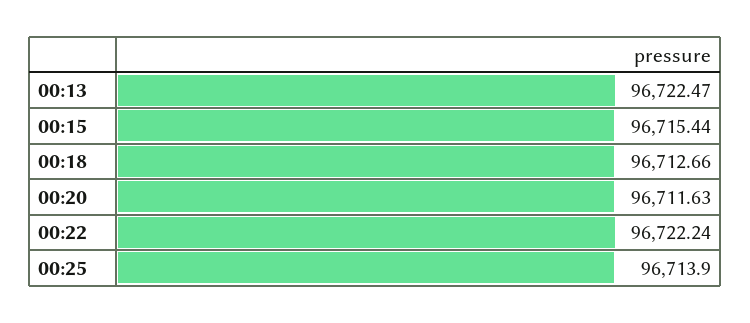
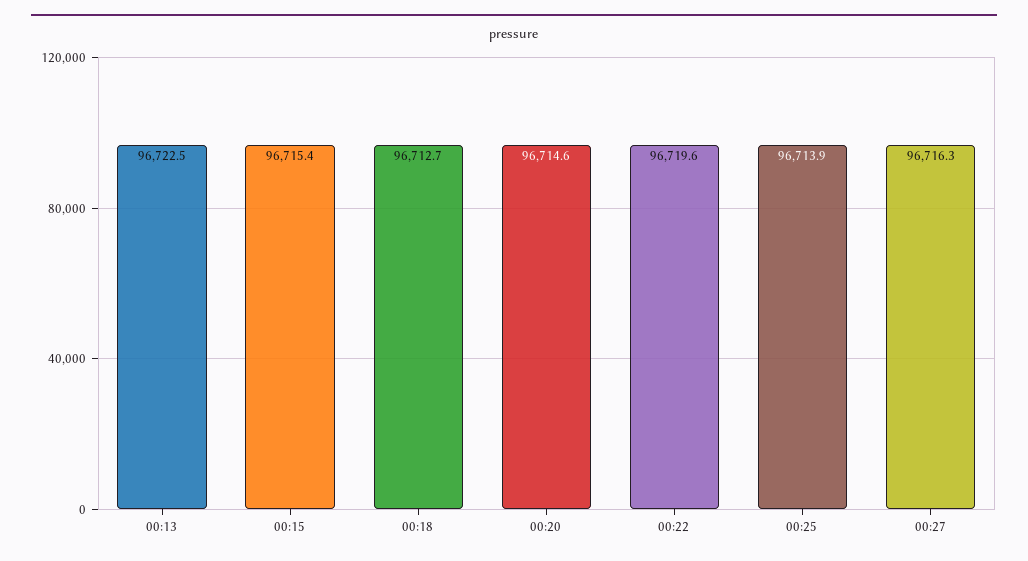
00:20: 96711.63 -> 96714.6
00:22: 96722.24 -> 96719.6
00:27: none -> 96716.3

